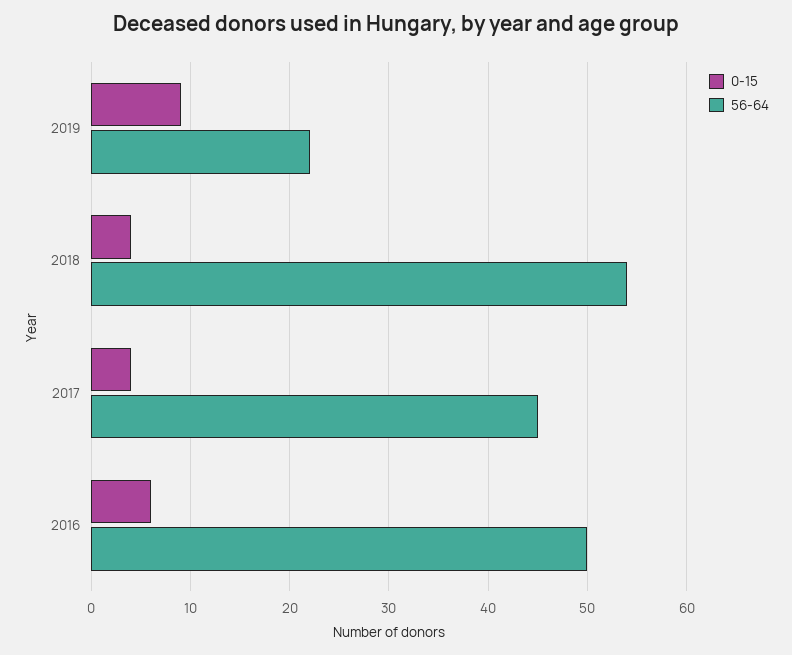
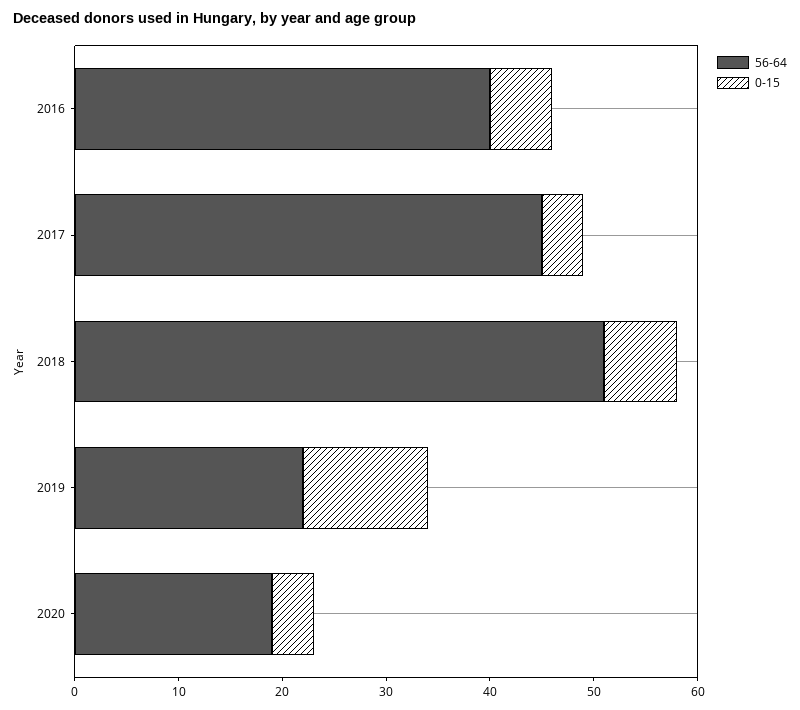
0-15, 2019: 9 -> 12
0-15, 2018: 4 -> 7
56-64, 2018: 54 -> 51
56-64, 2016: 50 -> 40
56-64, 2020: none -> 19
0-15, 2020: none -> 4

